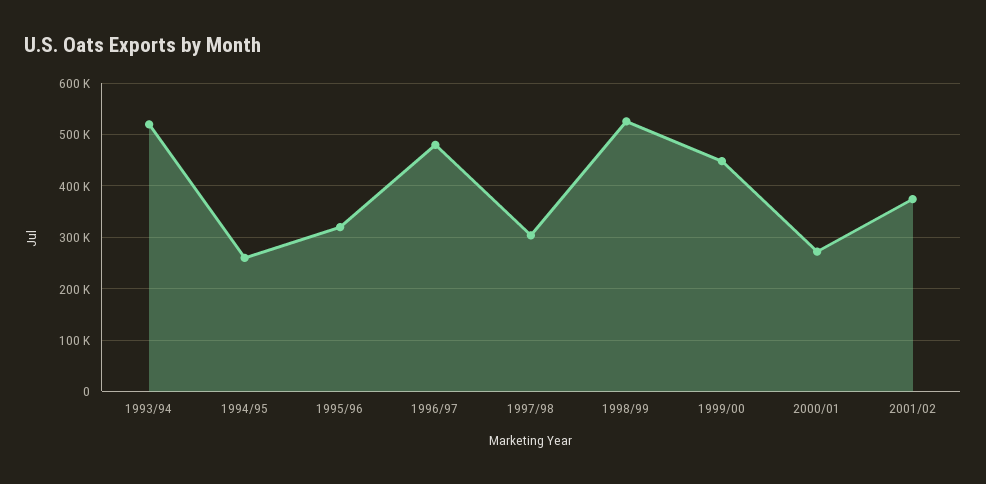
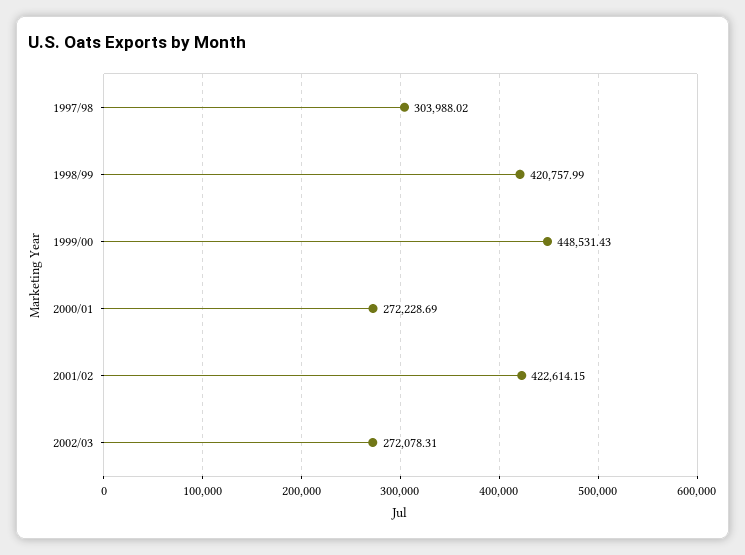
1993/94: 520000 -> none
1994/95: 260000 -> none
1995/96: 320000 -> none
1996/97: 480000 -> none
1998/99: 520000 -> 420757.99
2001/02: 380000 -> 422614.15
2002/03: none -> 272078.31

